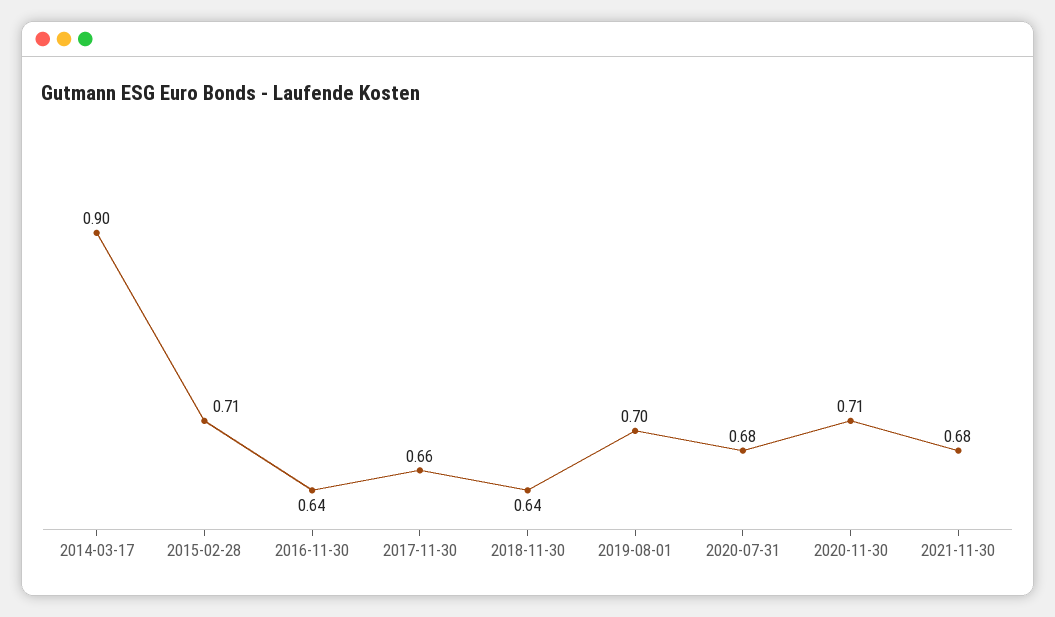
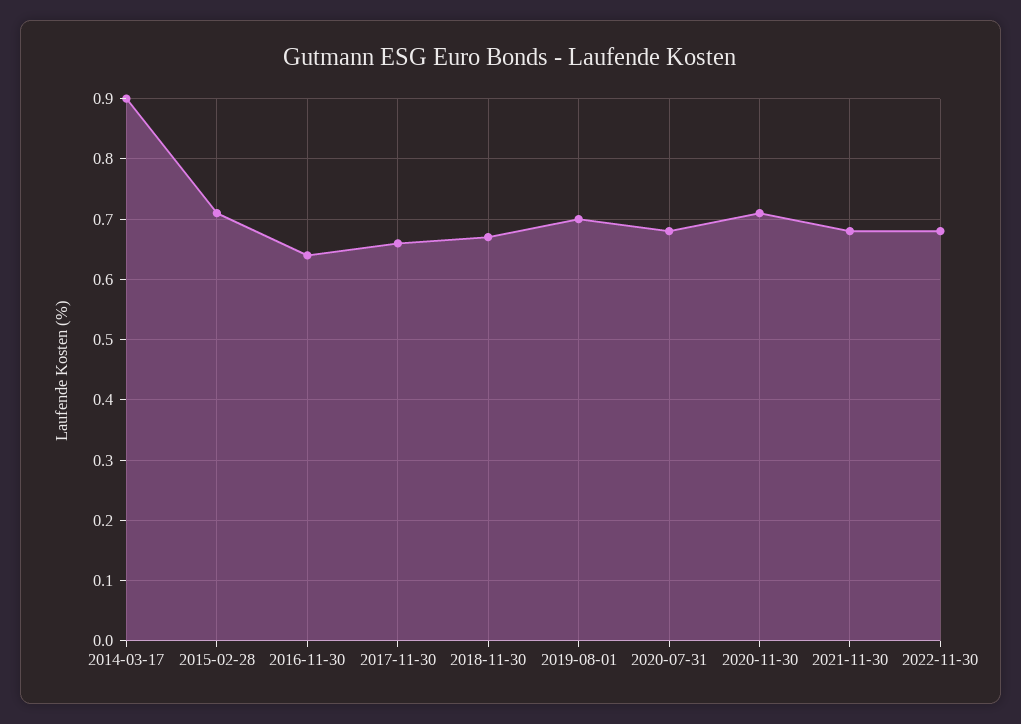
2018-11-30: 0.64 -> 0.67
2022-11-30: none -> 0.68

